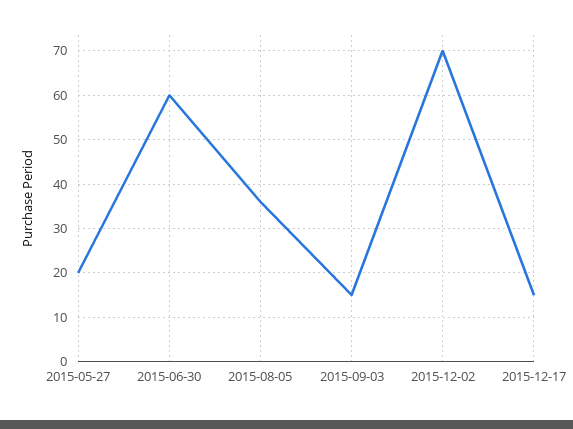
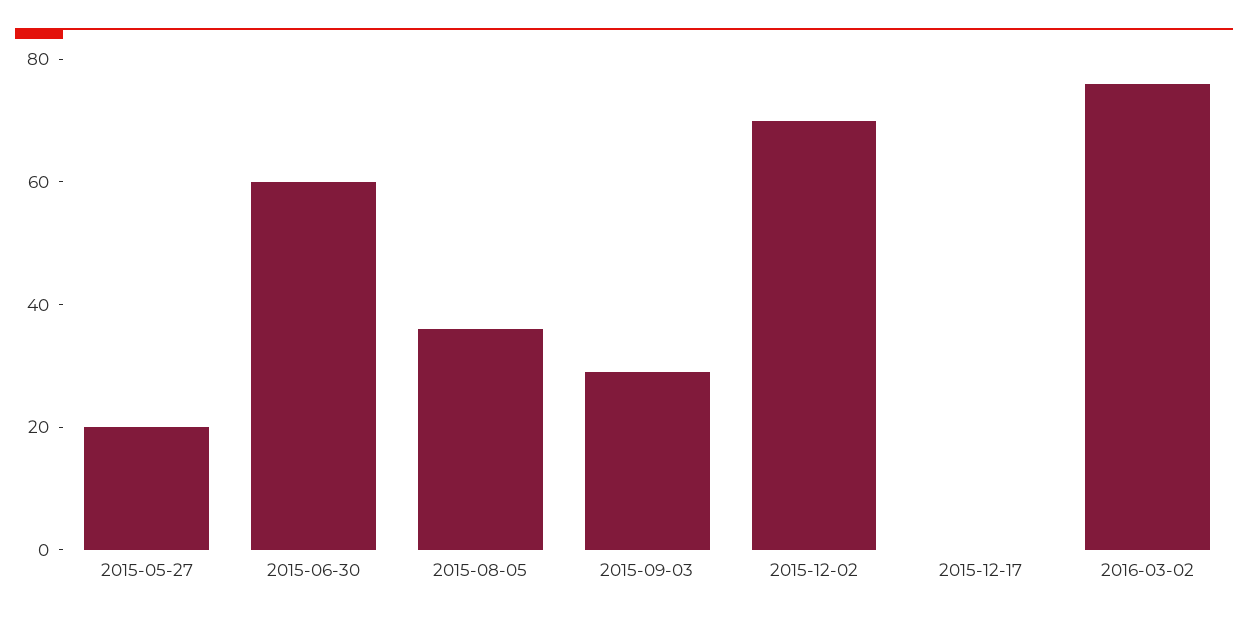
2015-09-03: 15 -> 30
2015-12-17: 15 -> 0
2016-03-02: none -> 75

